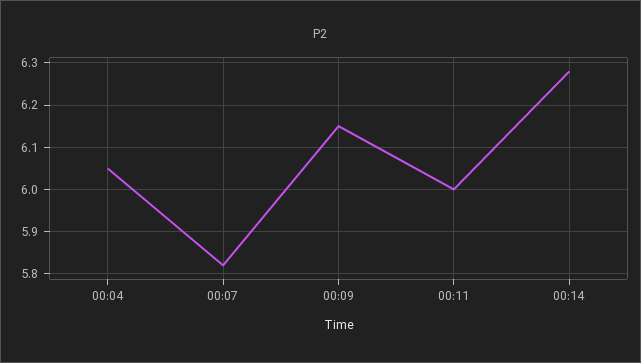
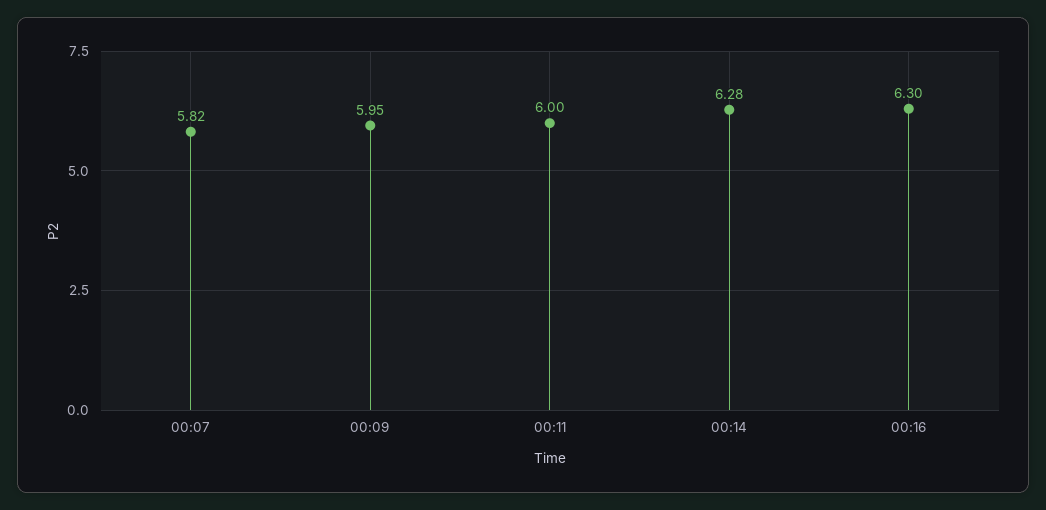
00:04: 6.05 -> none
00:09: 6.15 -> 5.95
00:16: none -> 6.3

